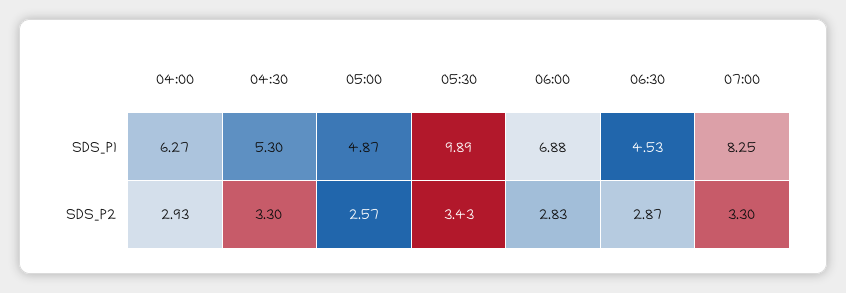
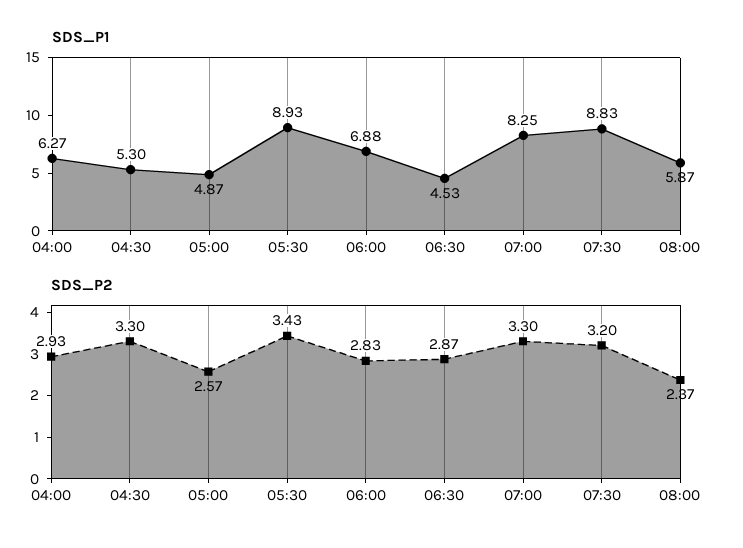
SDS_P1, 05:30: 9.89 -> 8.93
SDS_P1, 07:30: none -> 8.83
SDS_P1, 08:00: none -> 5.87
SDS_P2, 07:30: none -> 3.2
SDS_P2, 08:00: none -> 2.37

